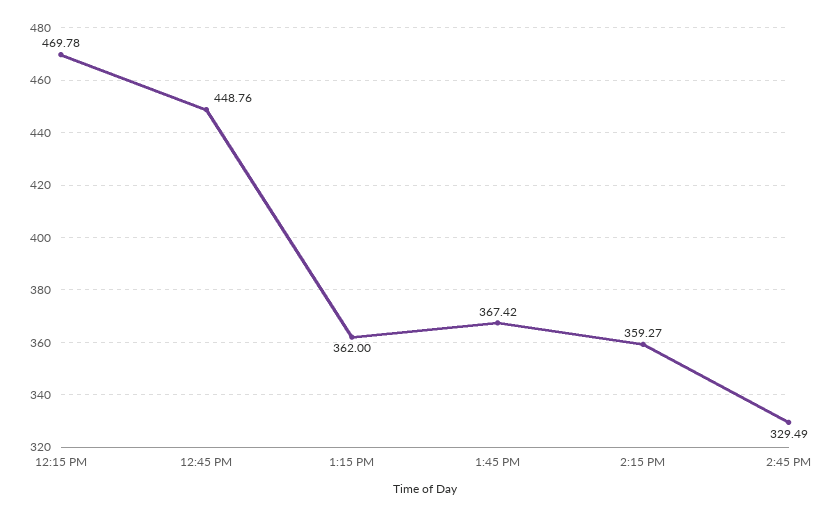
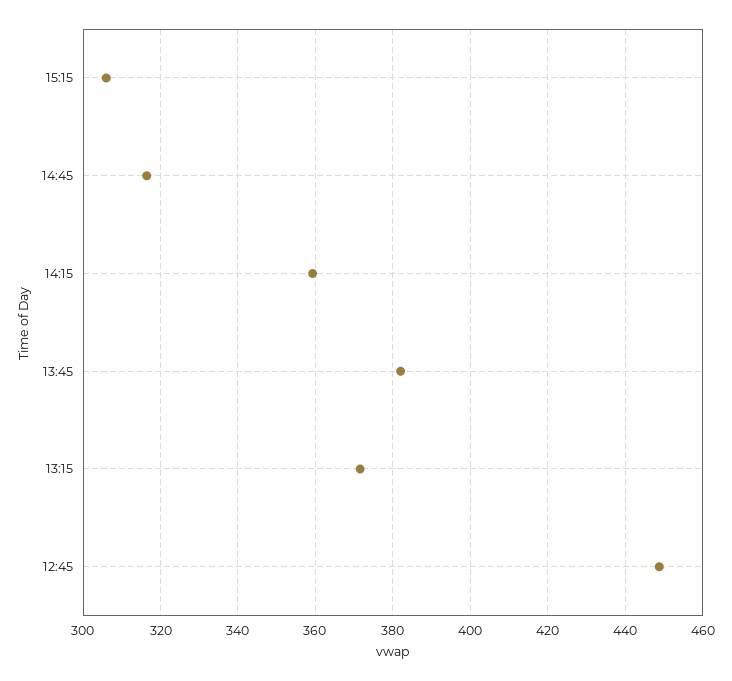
12:15 PM: 469.78 -> none
1:15 PM: 362 -> 372
1:45 PM: 367.42 -> 382
2:45 PM: 329.49 -> 316
15:15: none -> 306

